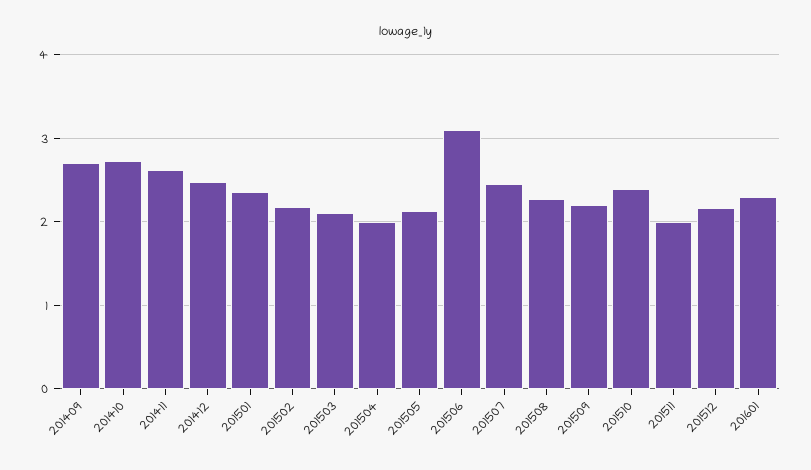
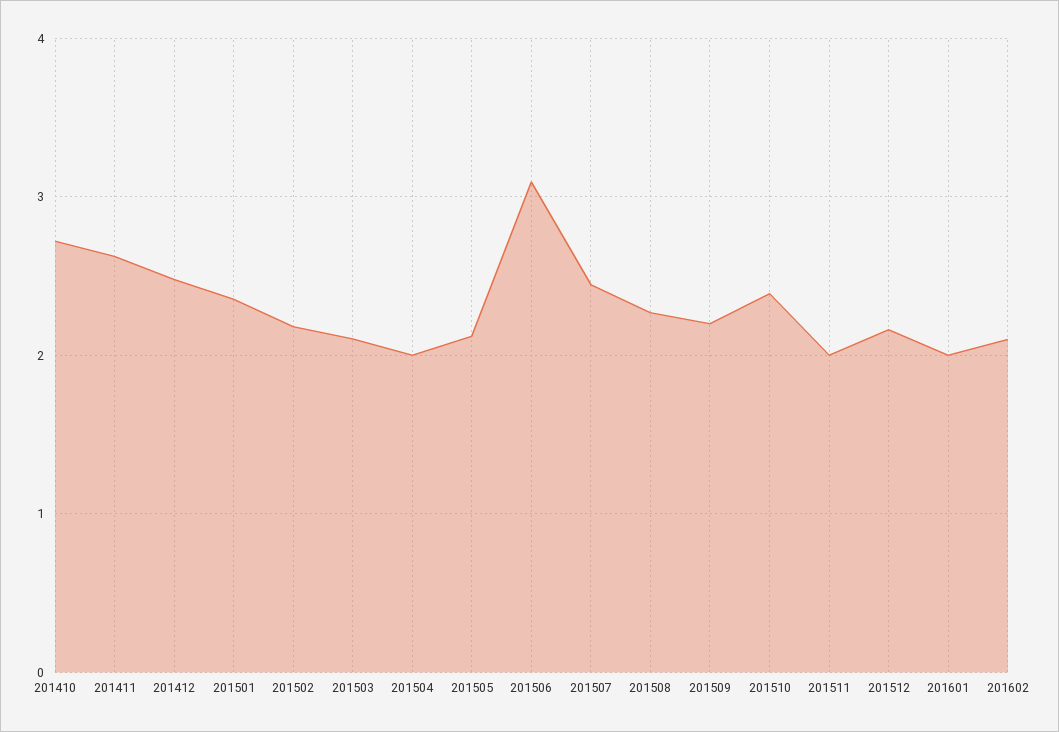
201409: 2.7 -> none
201601: 2.3 -> 2
201602: none -> 2.1

